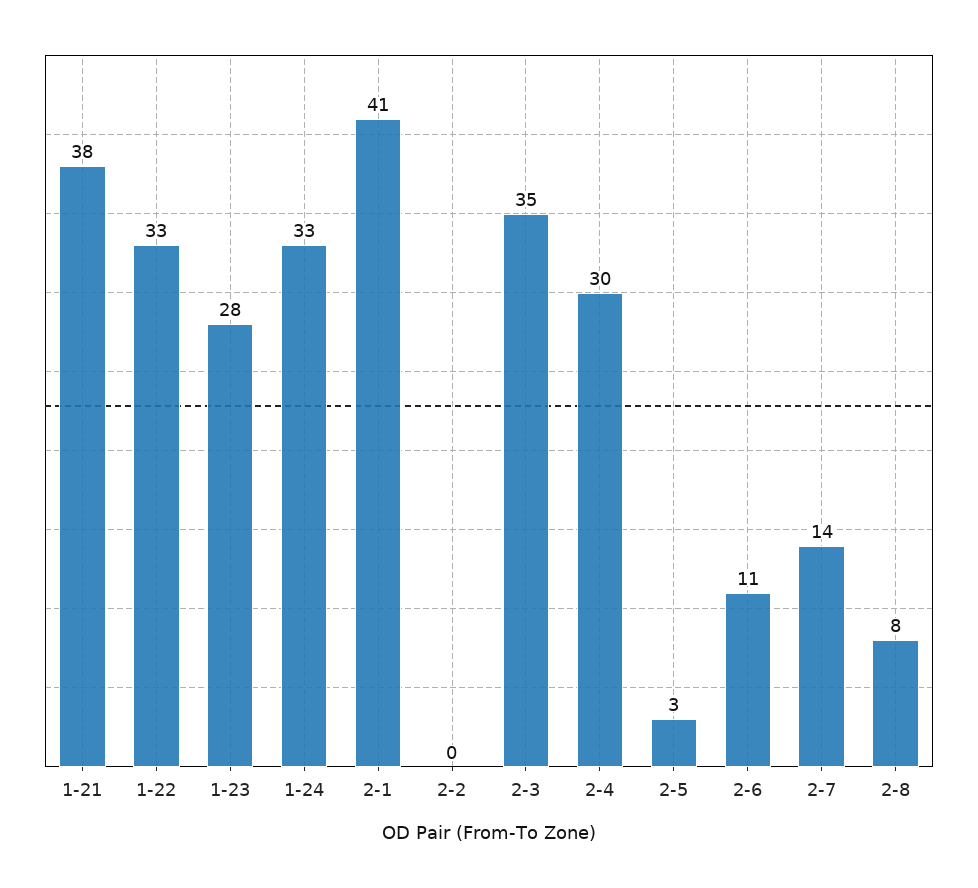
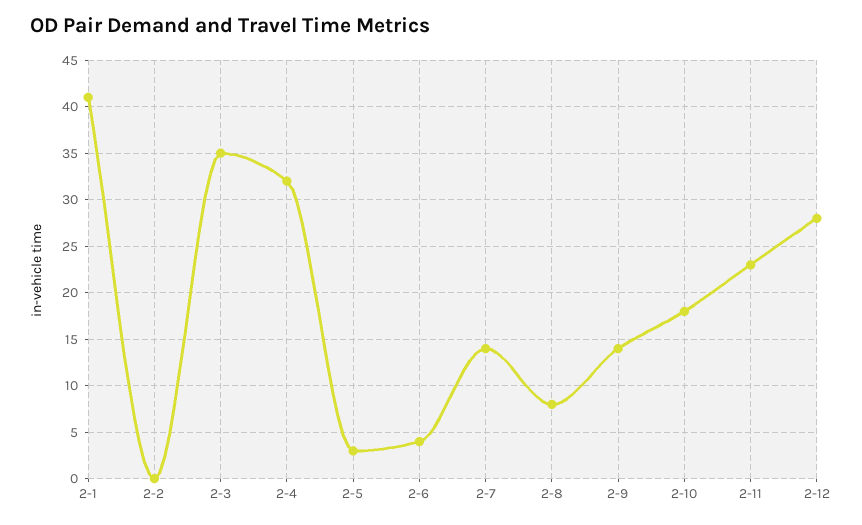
1-21: 38 -> none
1-22: 33 -> none
1-23: 28 -> none
1-24: 33 -> none
2-4: 30 -> 32
2-6: 11 -> 4
2-9: none -> 14
2-10: none -> 18
2-11: none -> 23
2-12: none -> 28

